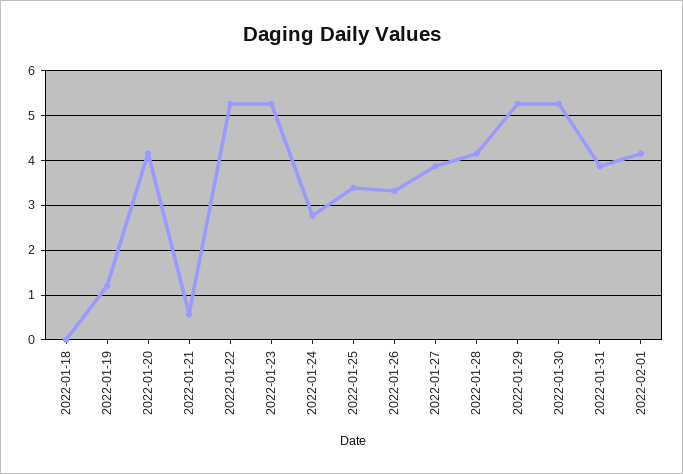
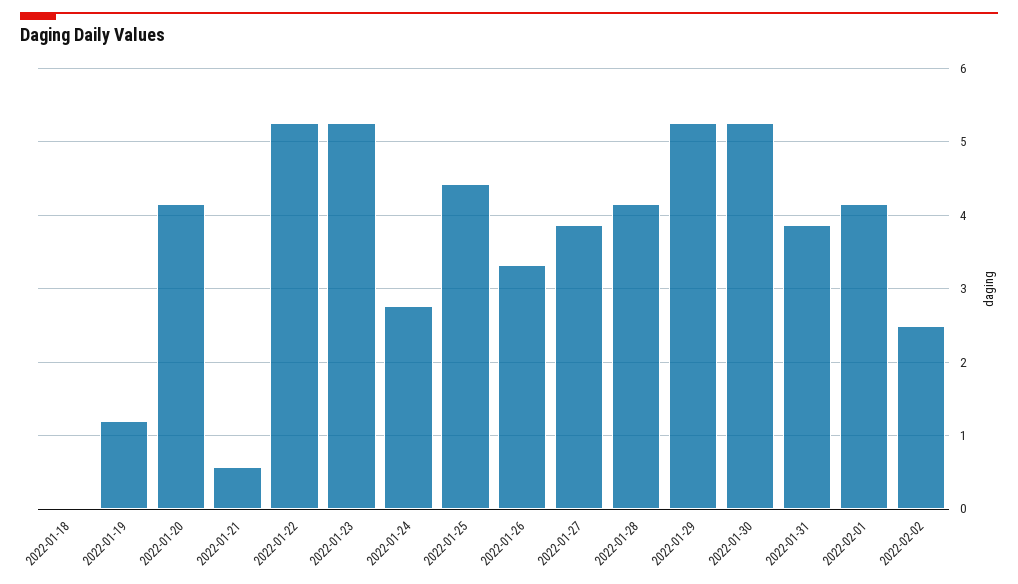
2022-01-25: 3.4 -> 4.4
2022-02-02: none -> 2.5

